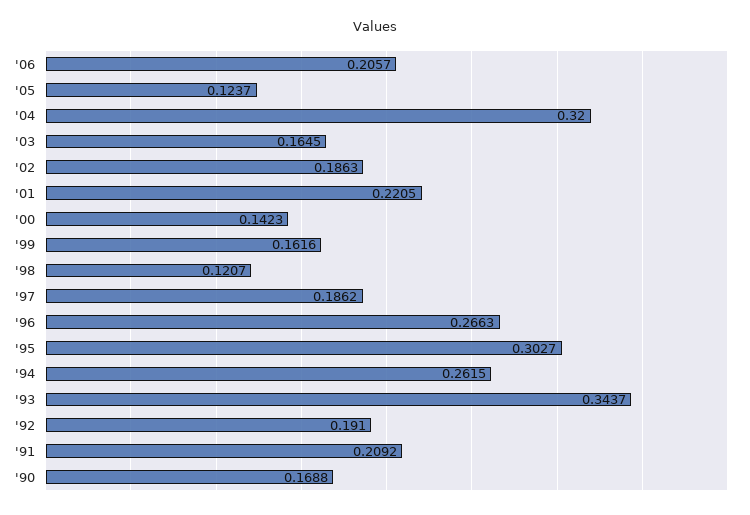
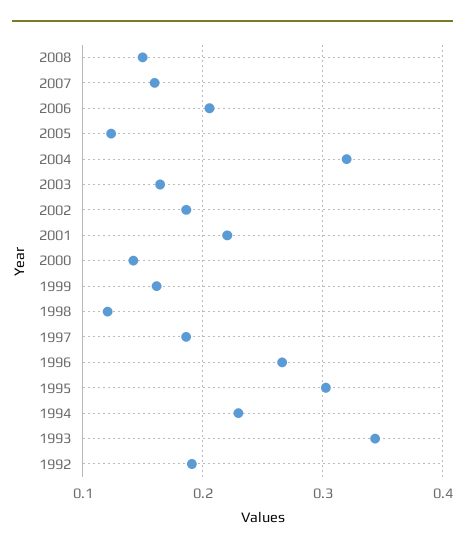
'94: 0.2615 -> 0.23
'91: 0.2092 -> none
'90: 0.1688 -> none
2008: none -> 0.15
2007: none -> 0.16

